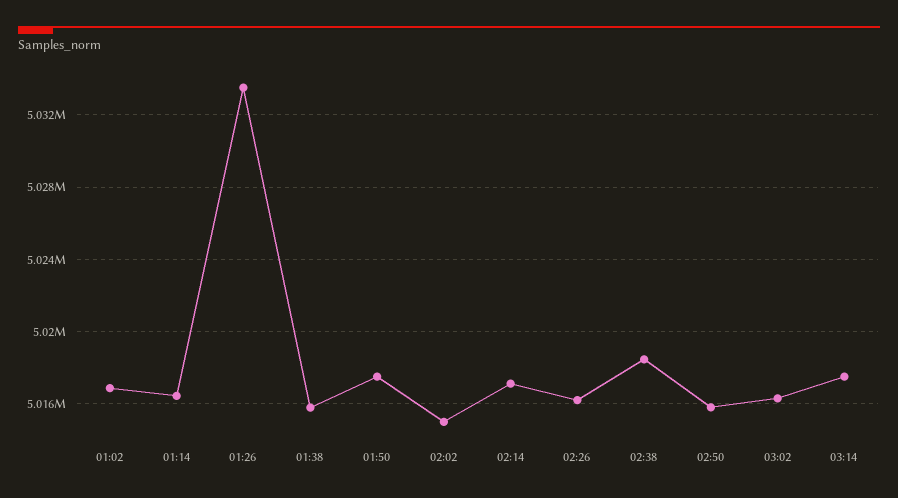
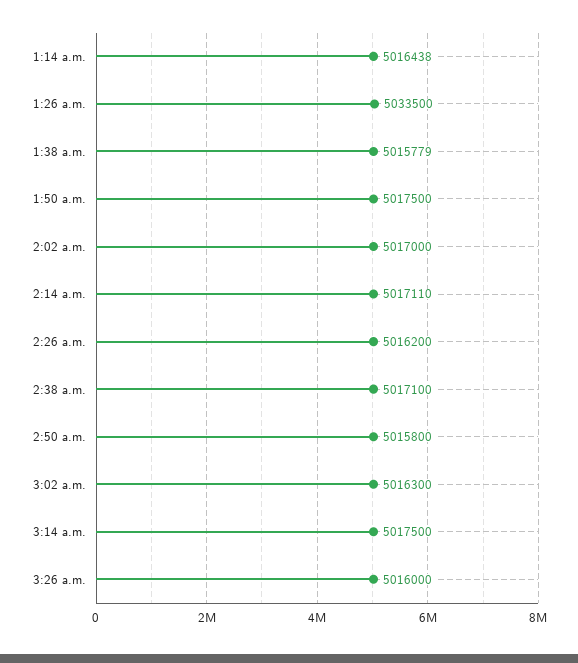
01:02: 5017000 -> none
02:02: 5015000 -> 5017000
02:38: 5018500 -> 5017100
3:26 a.m.: none -> 5016000

